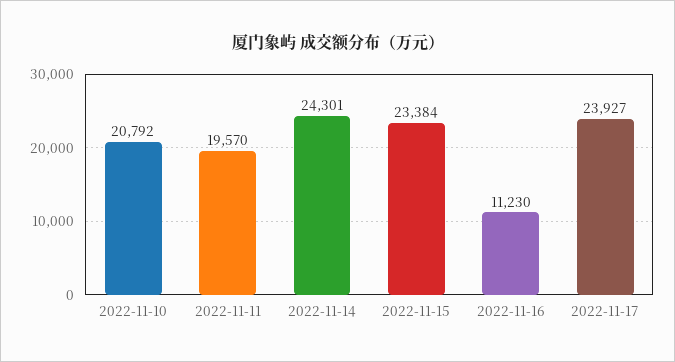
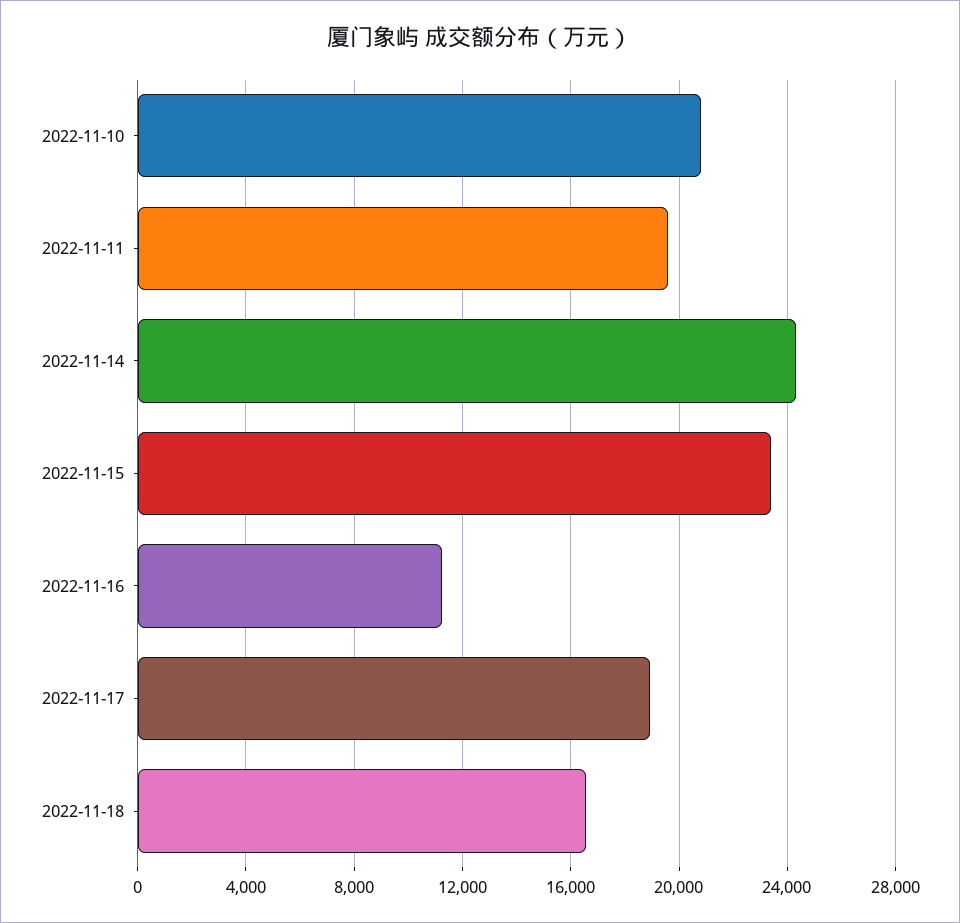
2022-11-17: 23927 -> 19000
2022-11-18: none -> 16500

